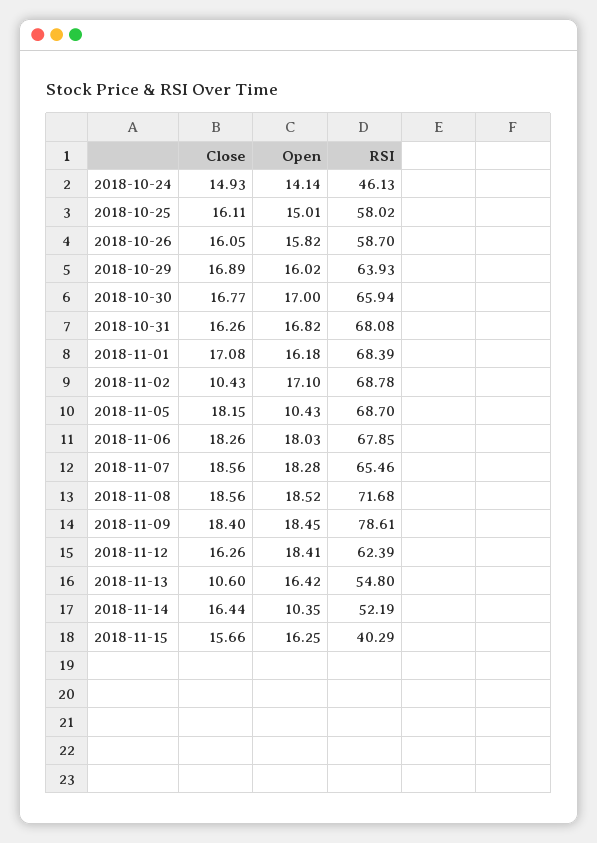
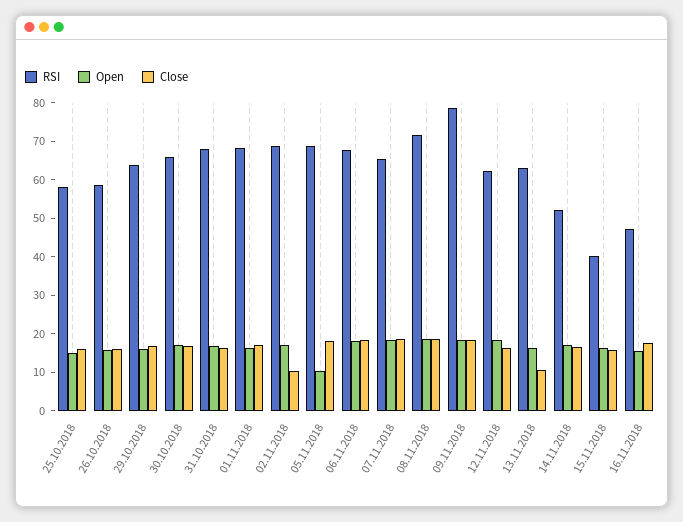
Close, 2018-10-24: 14.93 -> none
Open, 2018-10-24: 14.14 -> none
RSI, 2018-10-24: 46.13 -> none
RSI, 2018-11-13: 54.8 -> 62.5
Open, 2018-11-14: 10.35 -> 17.5
RSI, 16.11.2018: none -> 47.5
Open, 16.11.2018: none -> 15
Close, 16.11.2018: none -> 17.5

